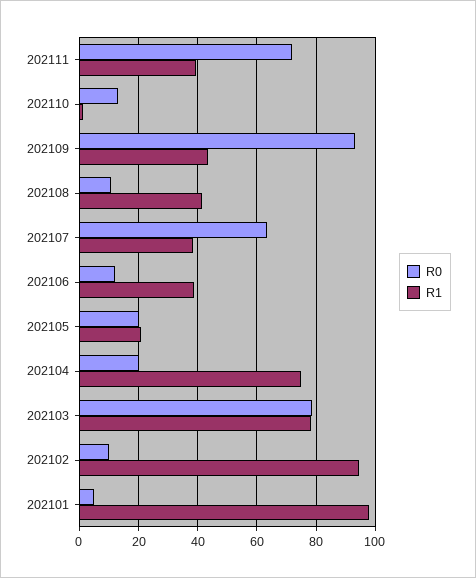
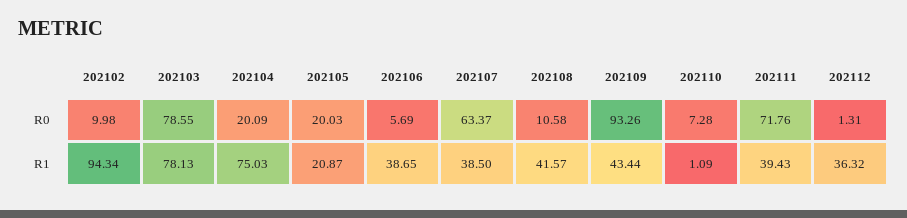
R0, 202110: 12.5 -> 7.28
R0, 202106: 12.5 -> 5.69
R0, 202101: 5 -> none
R1, 202101: 97.5 -> none
R0, 202112: none -> 1.31
R1, 202112: none -> 36.32

